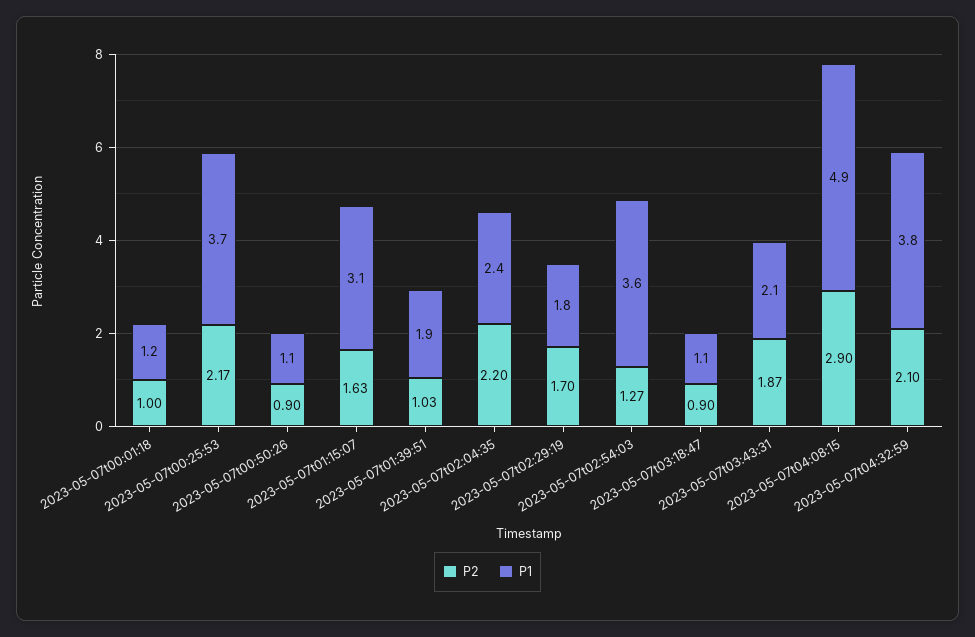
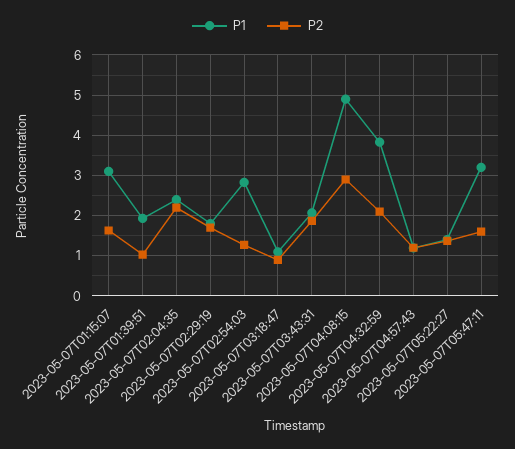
P2, 2023-05-07t00:01:18: 1 -> none
P1, 2023-05-07t00:01:18: 1.2 -> none
P2, 2023-05-07t00:25:53: 2.17 -> none
P1, 2023-05-07t00:25:53: 3.7 -> none
P2, 2023-05-07t00:50:26: 0.9 -> none
P1, 2023-05-07t00:50:26: 1.1 -> none
P1, 2023-05-07t02:54:03: 3.6 -> 2.8
P1, 2023-05-07T04:57:43: none -> 1.2
P2, 2023-05-07T04:57:43: none -> 1.2
P1, 2023-05-07T05:22:27: none -> 1.4
P2, 2023-05-07T05:22:27: none -> 1.4
P1, 2023-05-07T05:47:11: none -> 3.2
P2, 2023-05-07T05:47:11: none -> 1.6

